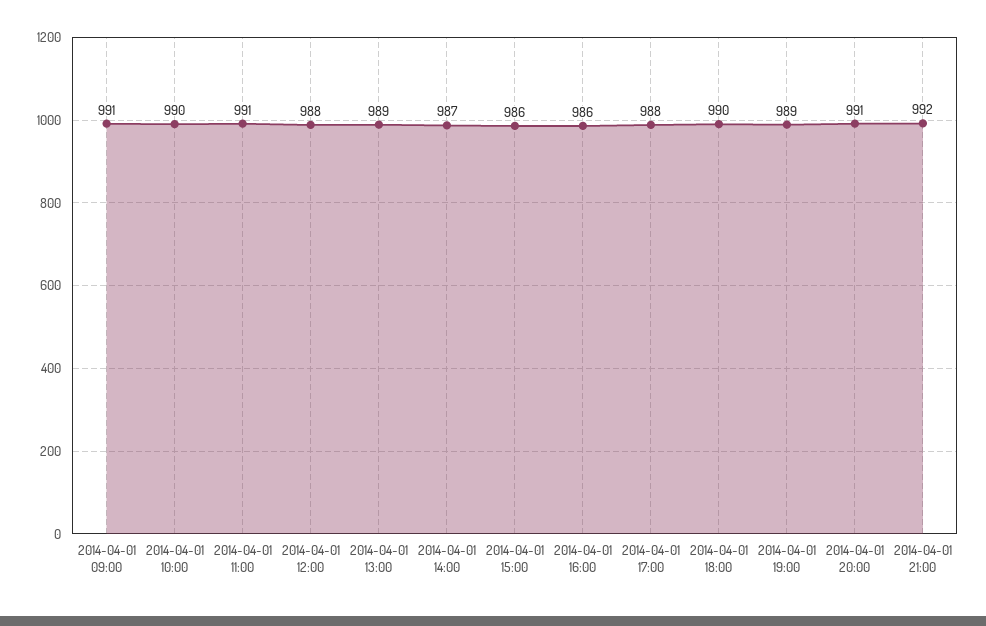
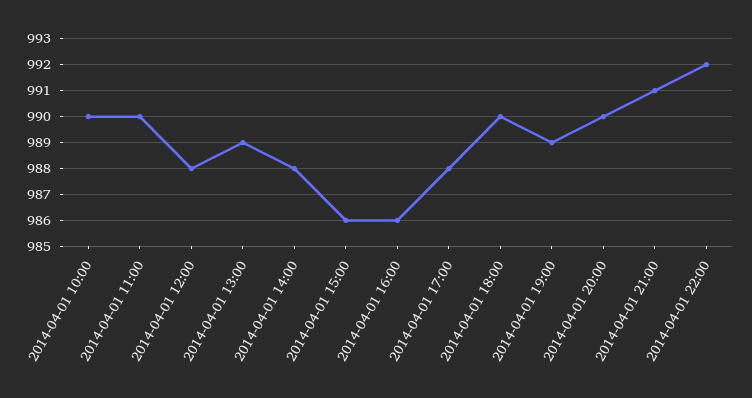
2014-04-01 09:00: 991 -> none
2014-04-01 11:00: 991 -> 990
2014-04-01 14:00: 987 -> 988
2014-04-01 20:00: 991 -> 990
2014-04-01 21:00: 992 -> 991
2014-04-01 22:00: none -> 992

